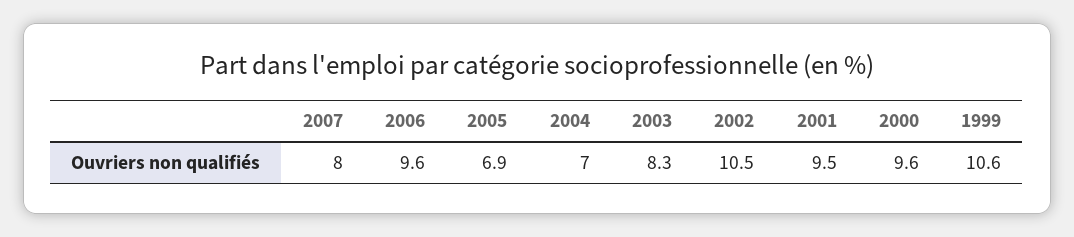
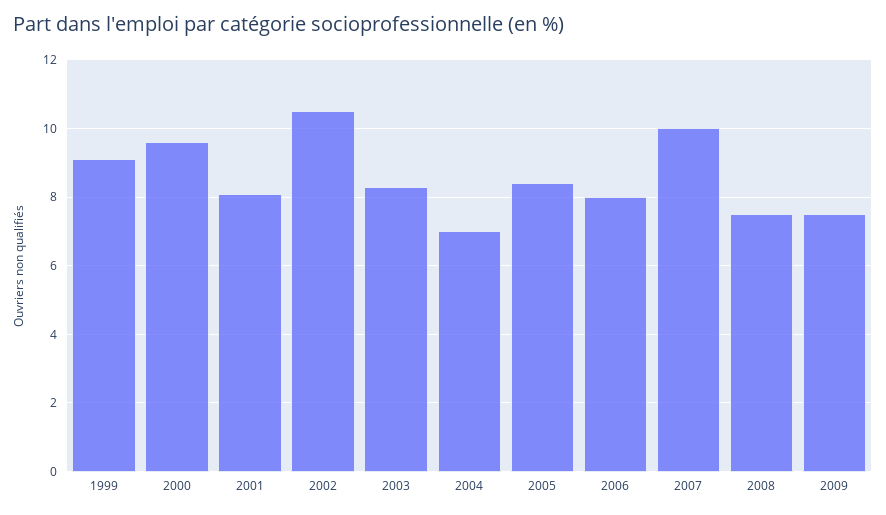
2007: 8 -> 10
2006: 9.6 -> 8
2005: 6.9 -> 8.5
2001: 9.5 -> 8
1999: 10.6 -> 9
2008: none -> 7.5
2009: none -> 7.5

